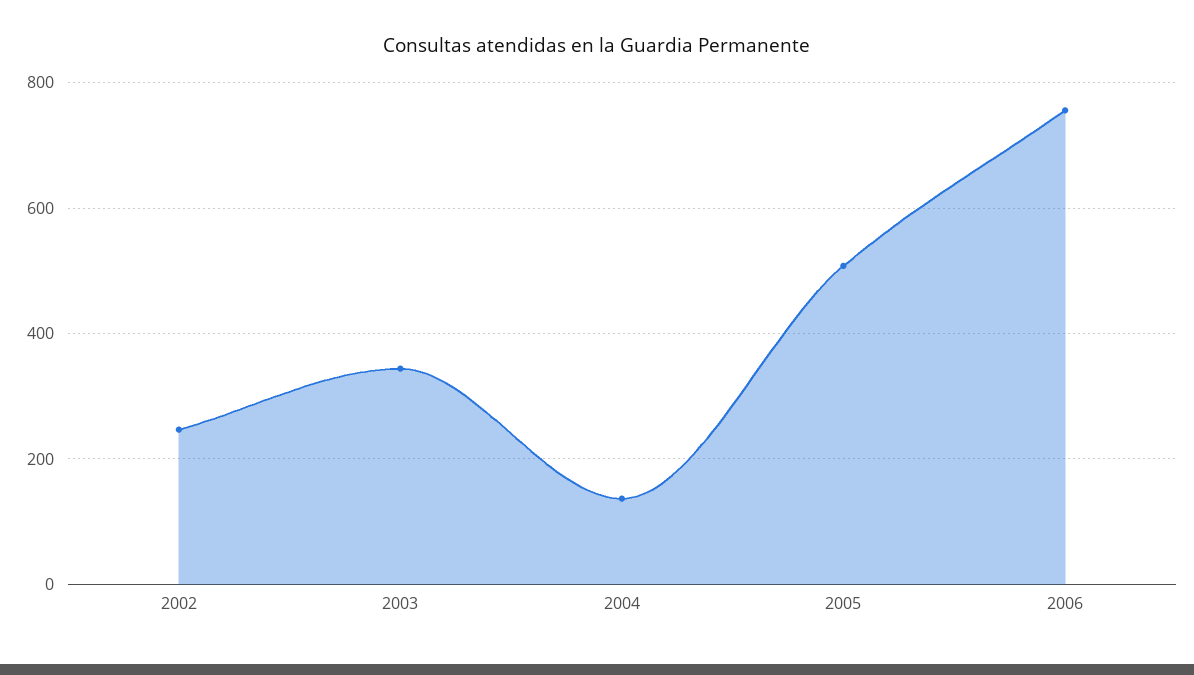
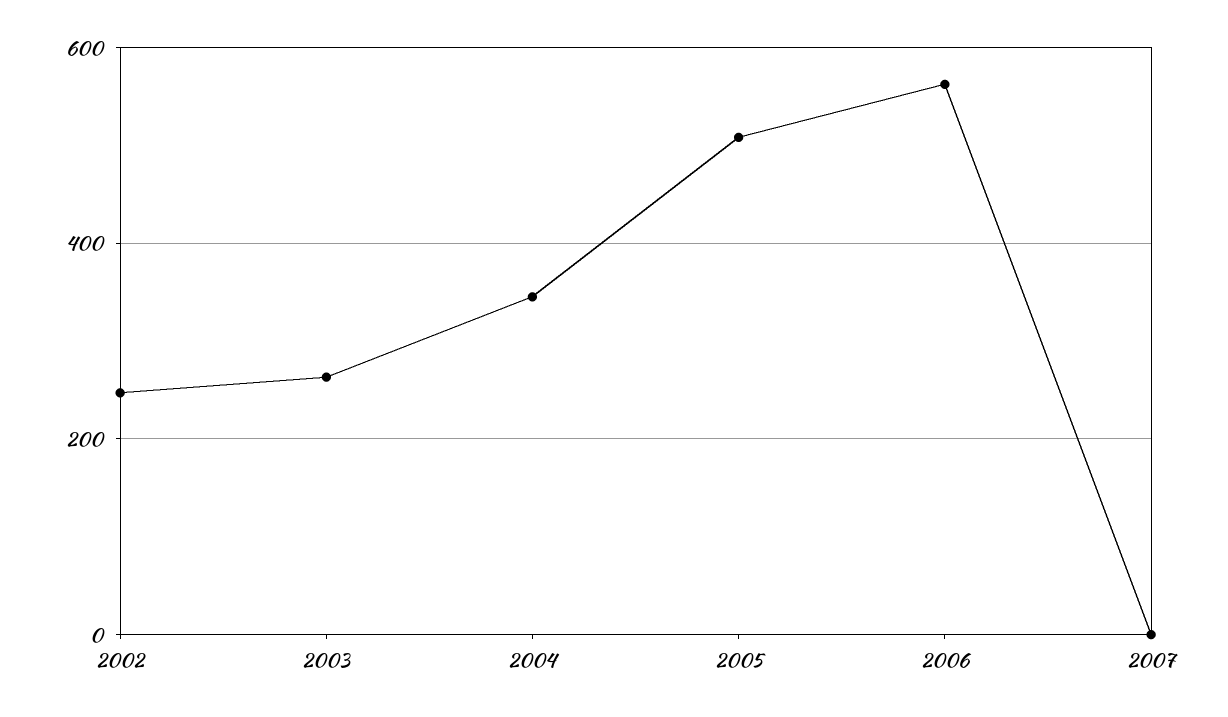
2003: 340 -> 260
2004: 140 -> 340
2006: 760 -> 560
2007: none -> 0

